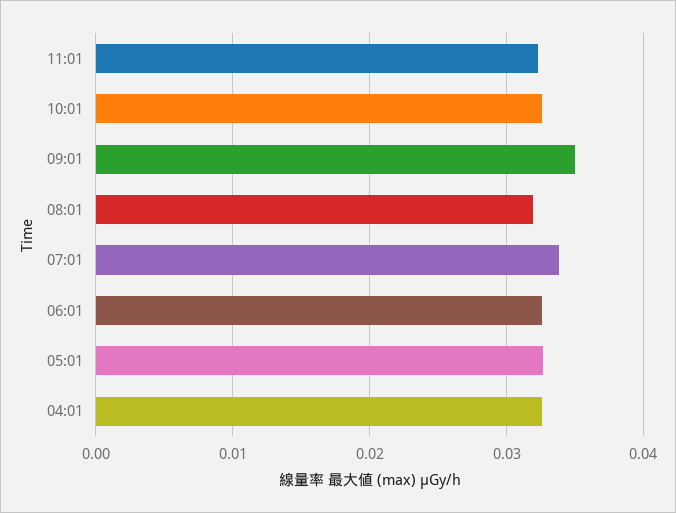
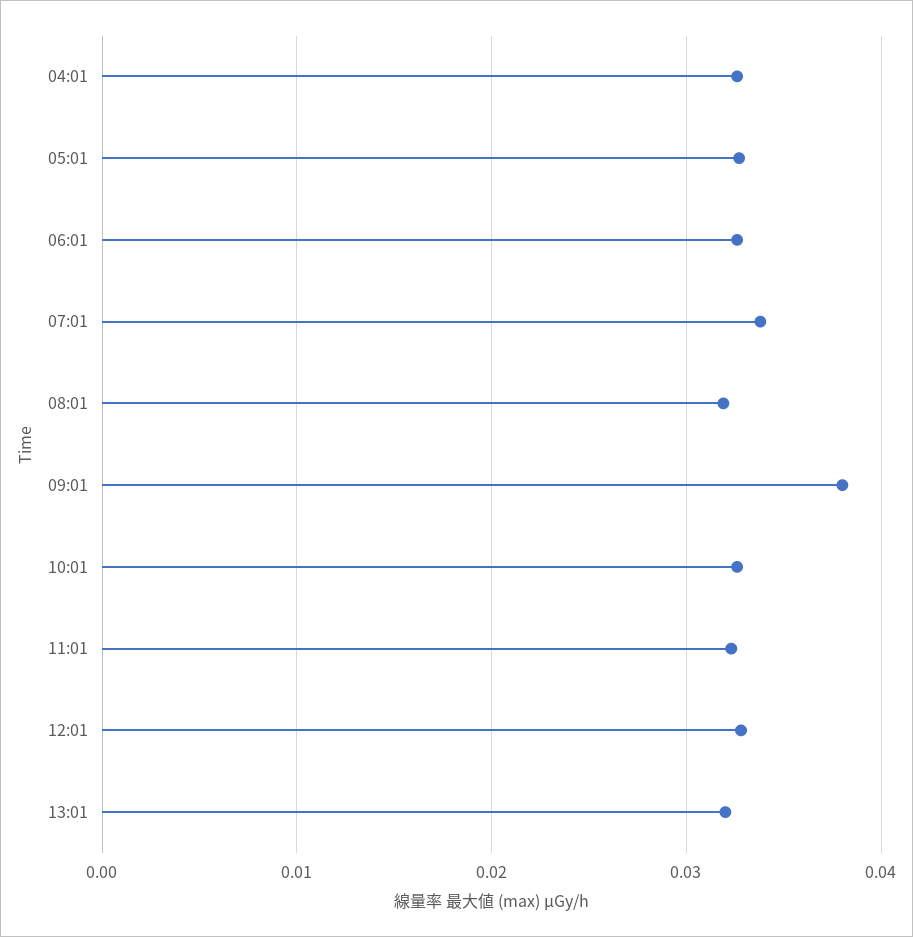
09:01: 0.035 -> 0.038
12:01: none -> 0.033
13:01: none -> 0.032

